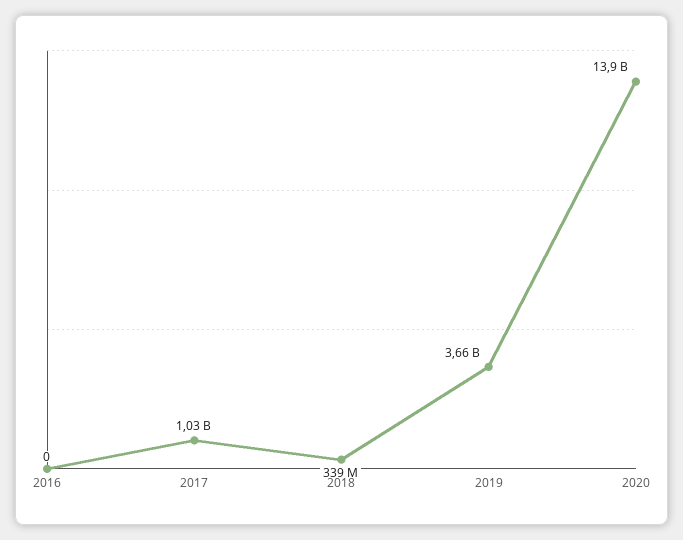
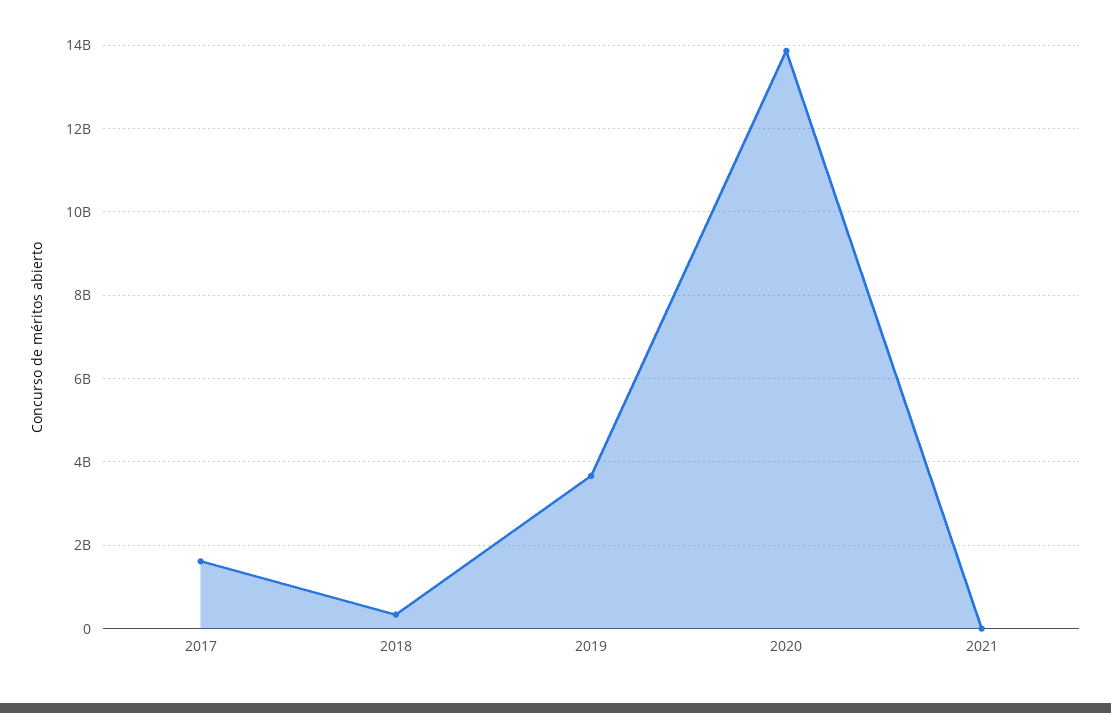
2016: 0 -> none
2017: 1030000000 -> 1600000000
2021: none -> 0

